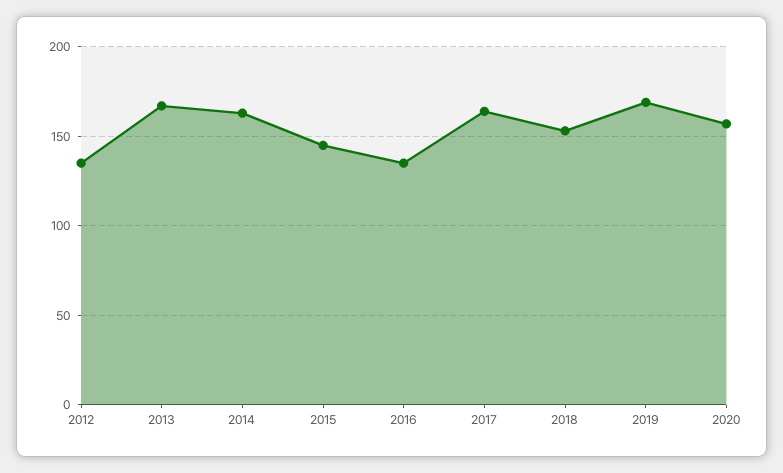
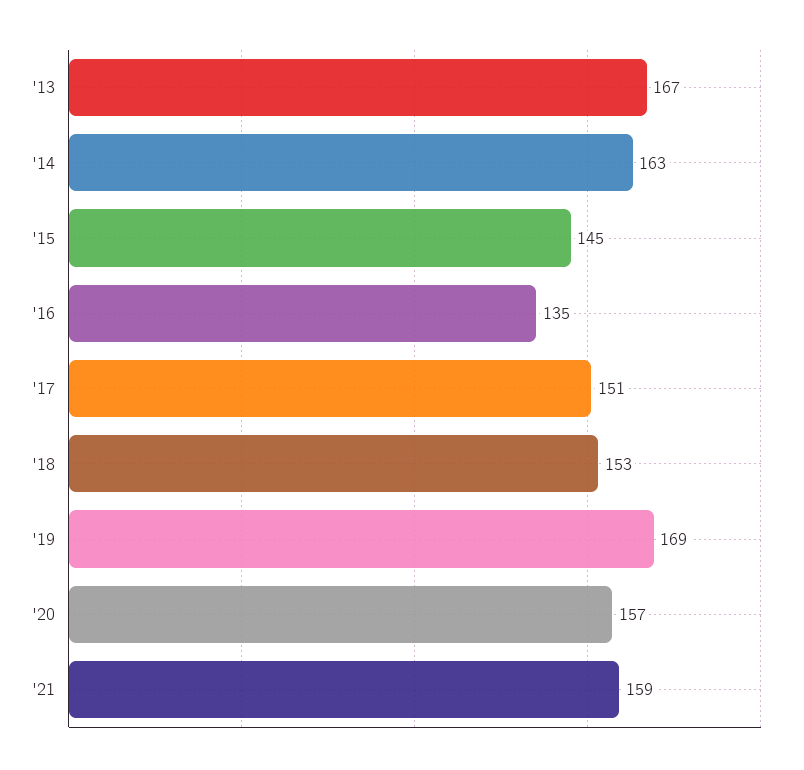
2012: 135 -> none
2017: 165 -> 151
'21: none -> 159

